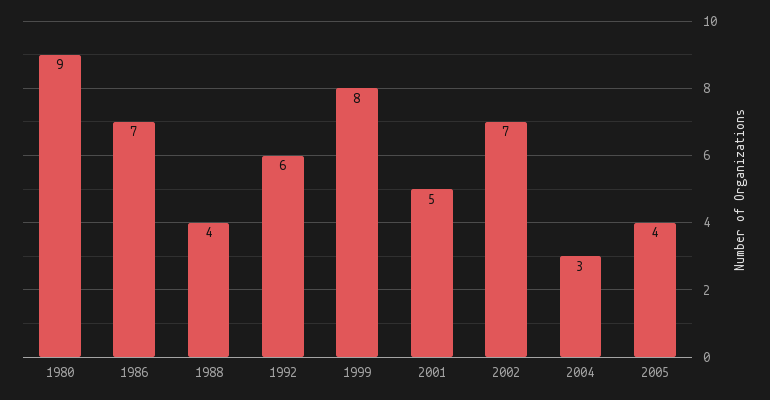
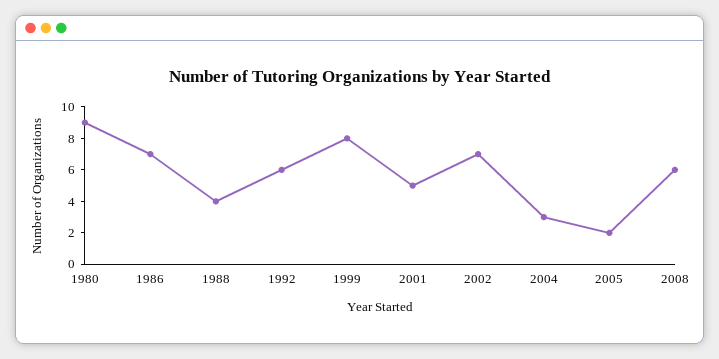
2005: 4 -> 2
2008: none -> 6

